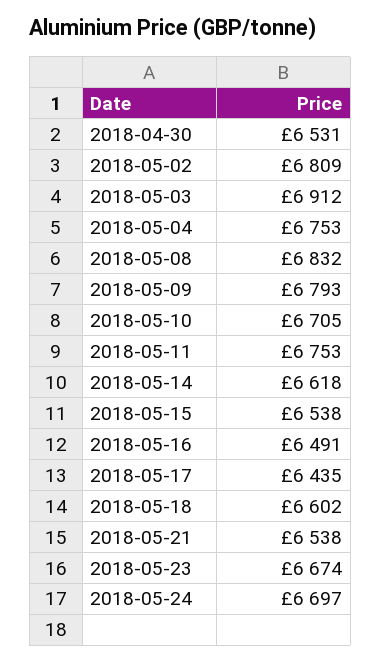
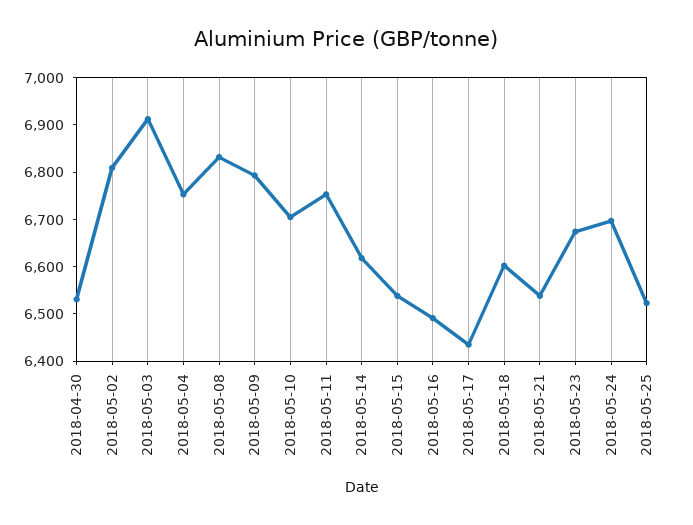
2018-05-25: none -> 6520

